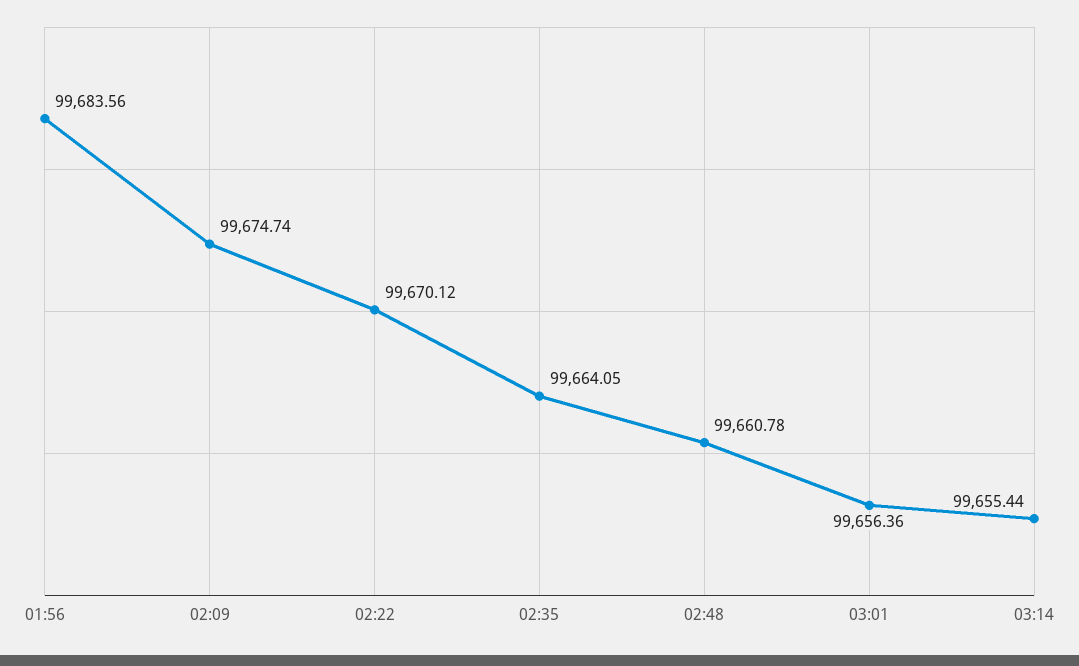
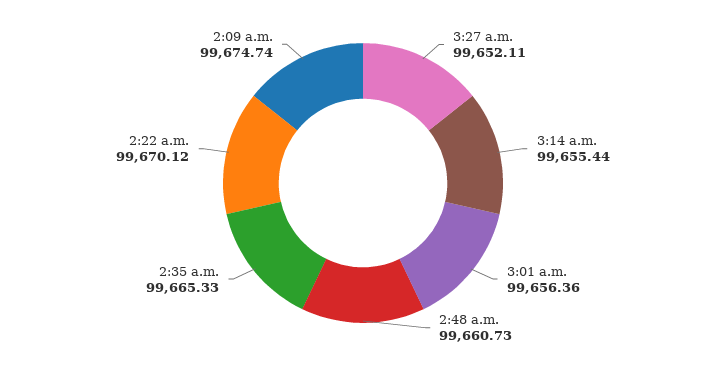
01:56: 99683.56 -> none
02:35: 99664.05 -> 99665.33
02:48: 99660.78 -> 99660.73
3:27 a.m.: none -> 99652.11

